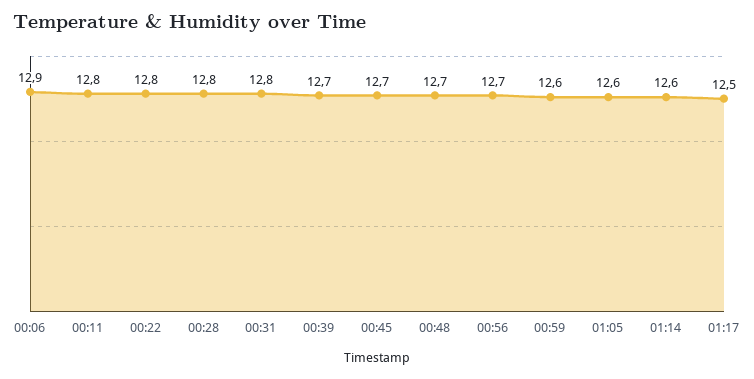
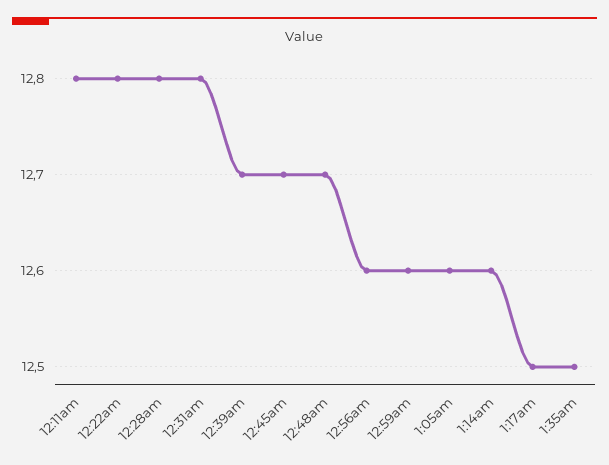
00:06: 12.9 -> none
00:56: 12.7 -> 12.6
1:35am: none -> 12.5

